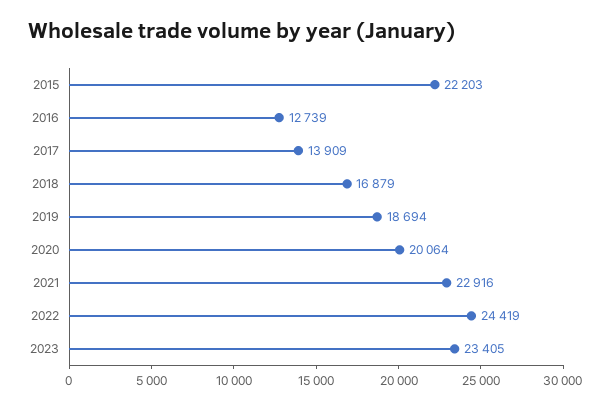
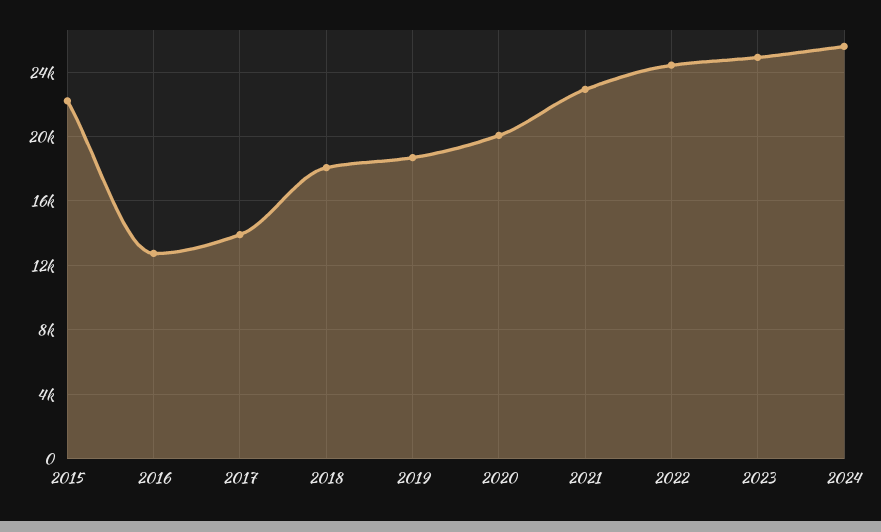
2018: 16879 -> 18000
2023: 23405 -> 25000
2024: none -> 25500

